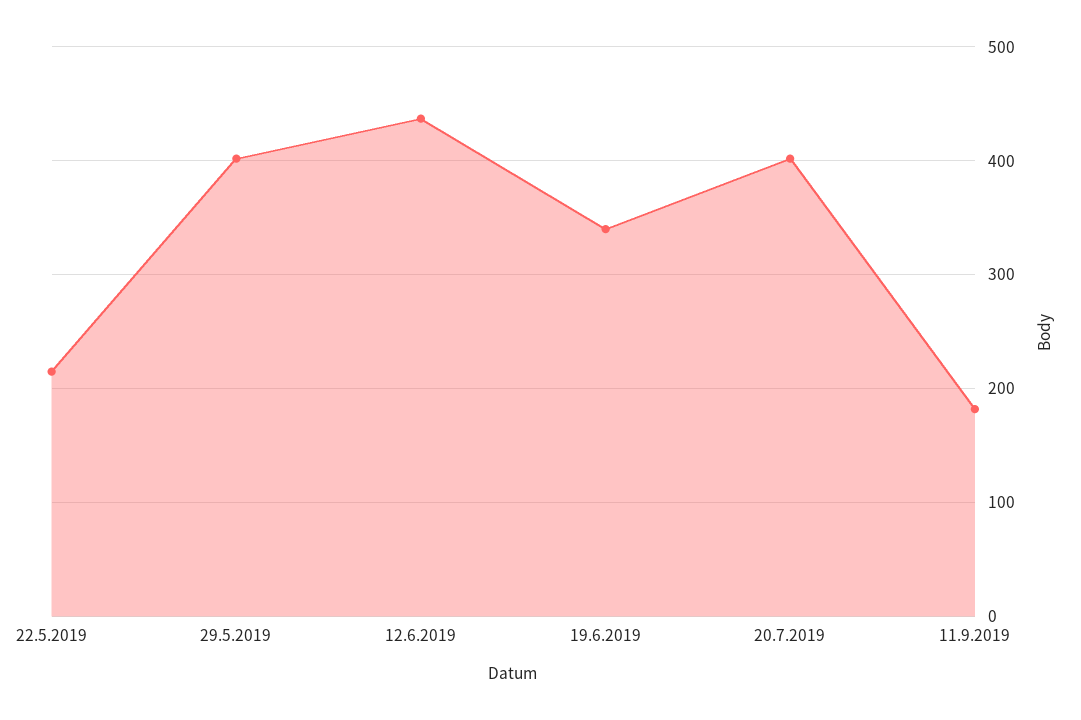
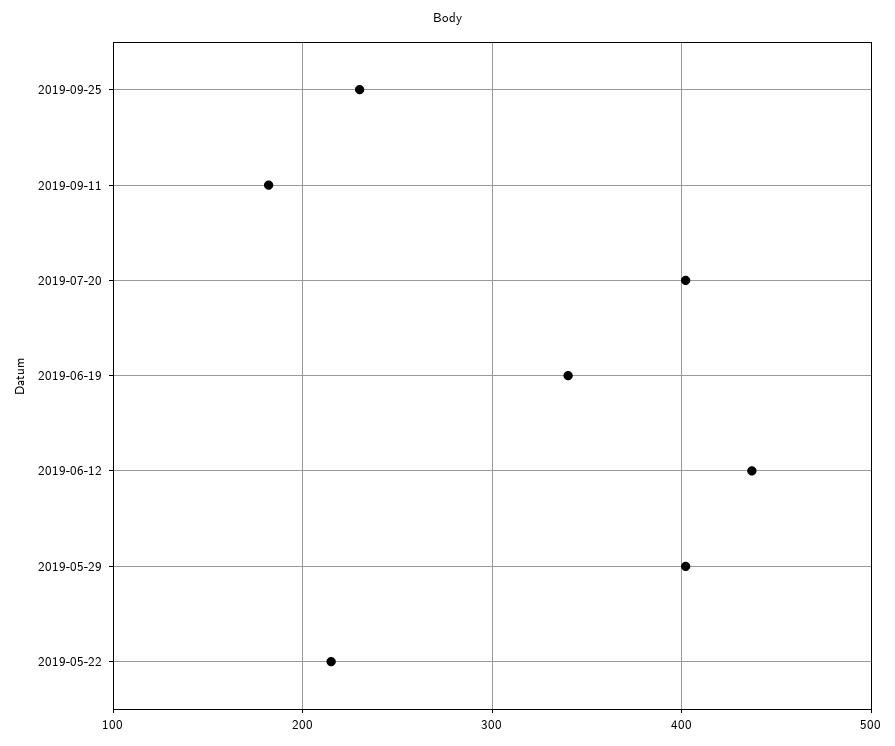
2019-09-25: none -> 230

